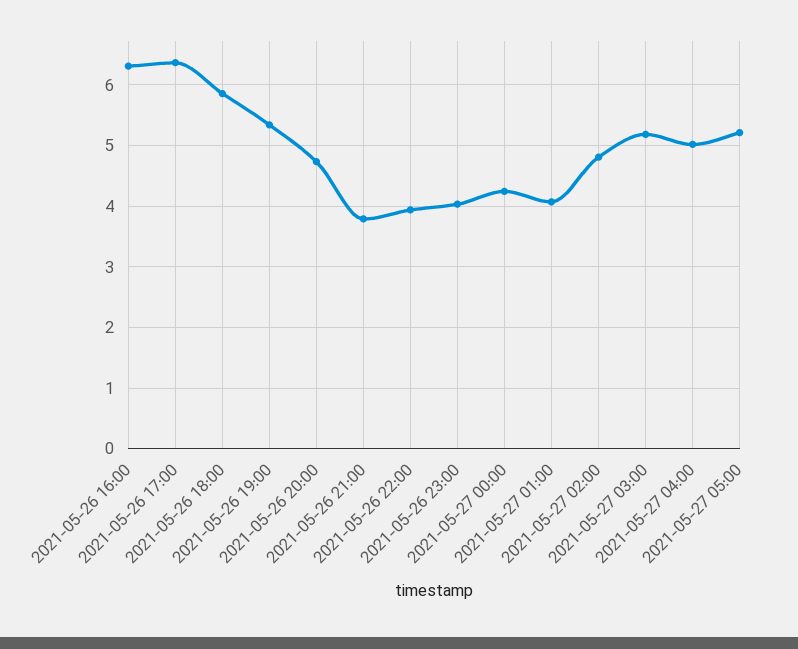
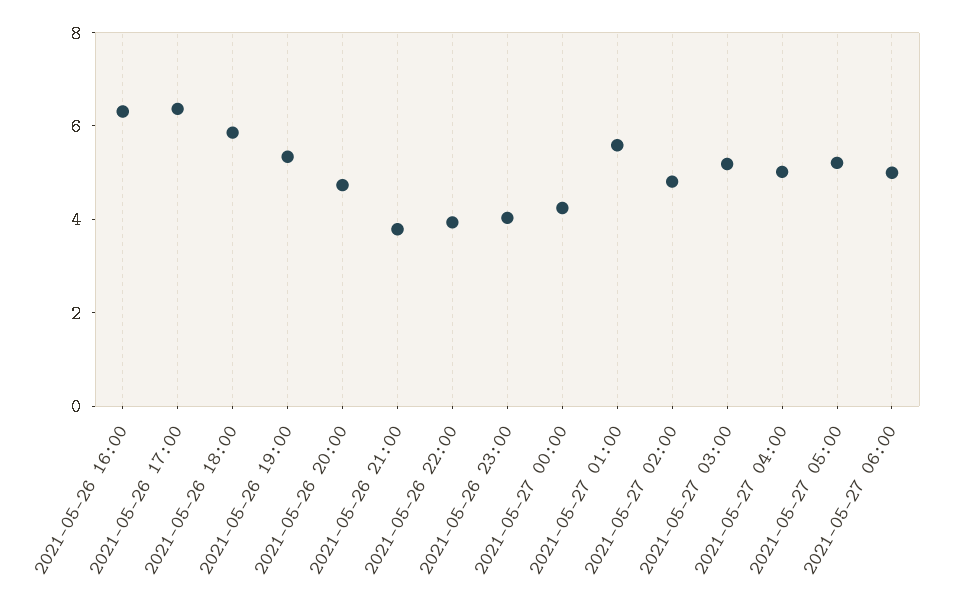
2021-05-27 01:00: 4.1 -> 5.5
2021-05-27 06:00: none -> 5

